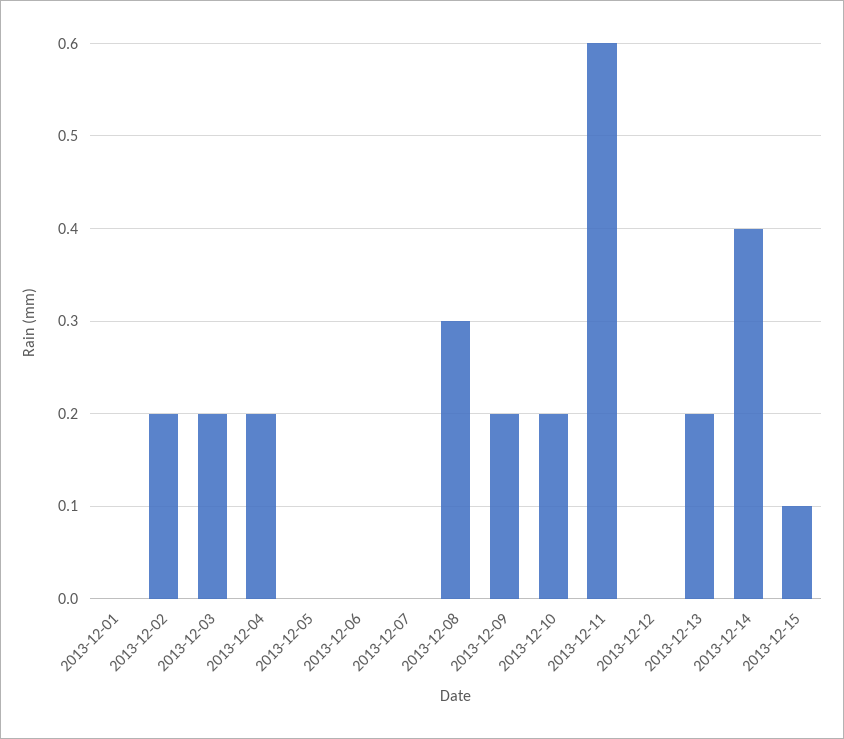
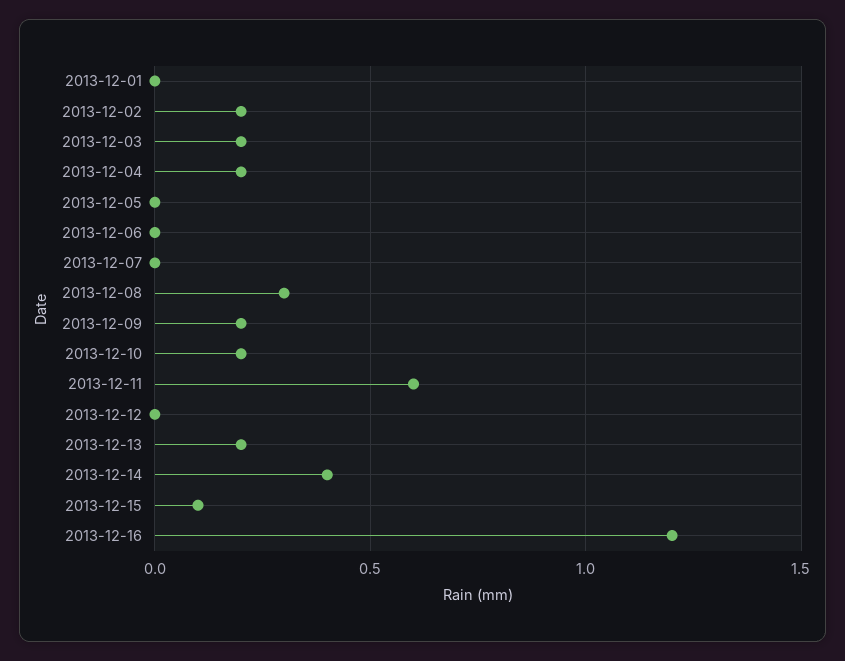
2013-12-16: none -> 1.2

